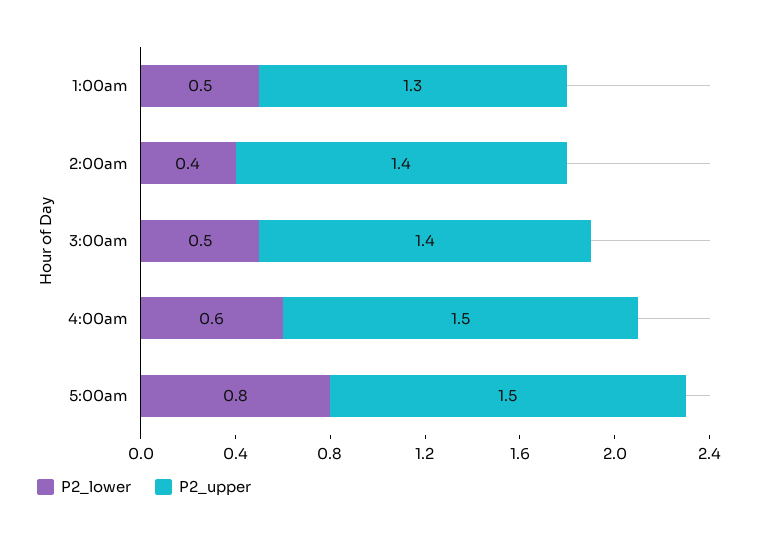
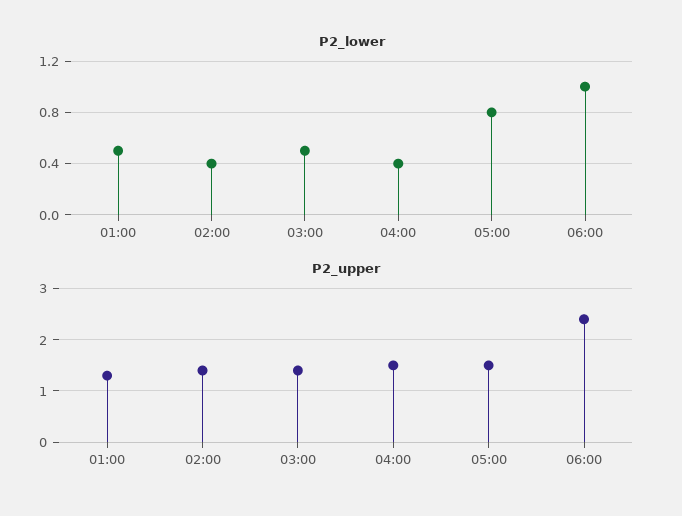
P2_lower, 4:00am: 0.6 -> 0.4
P2_lower, 06:00: none -> 1
P2_upper, 06:00: none -> 2.5

